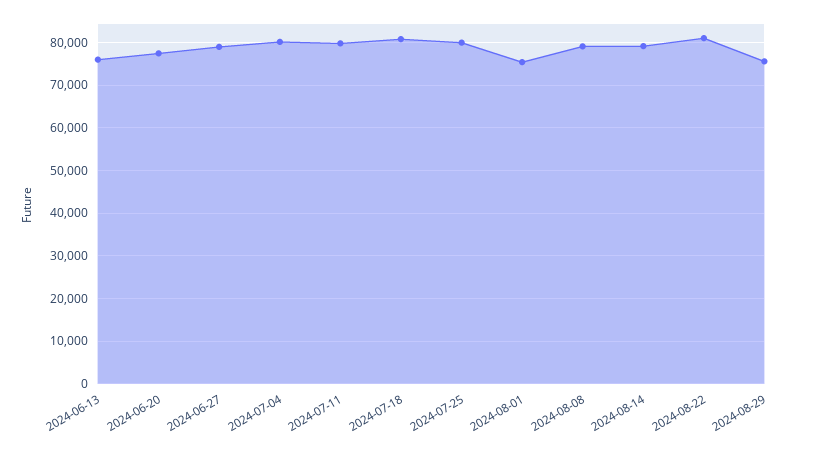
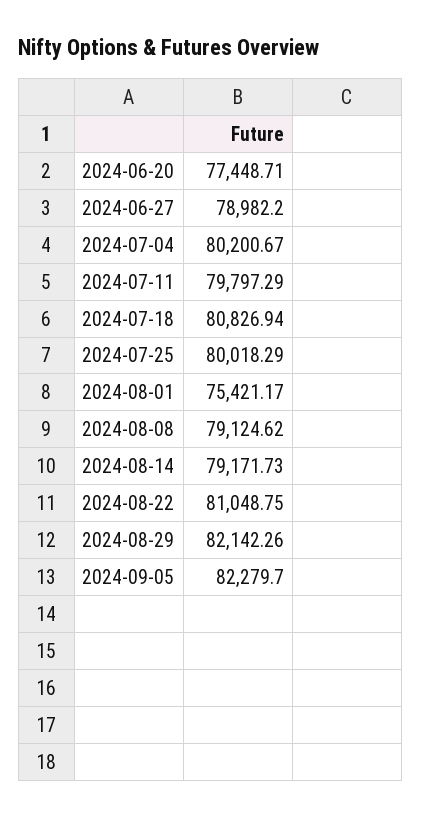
2024-06-13: 76000 -> none
2024-08-29: 76000 -> 82142.26
2024-09-05: none -> 82279.7

